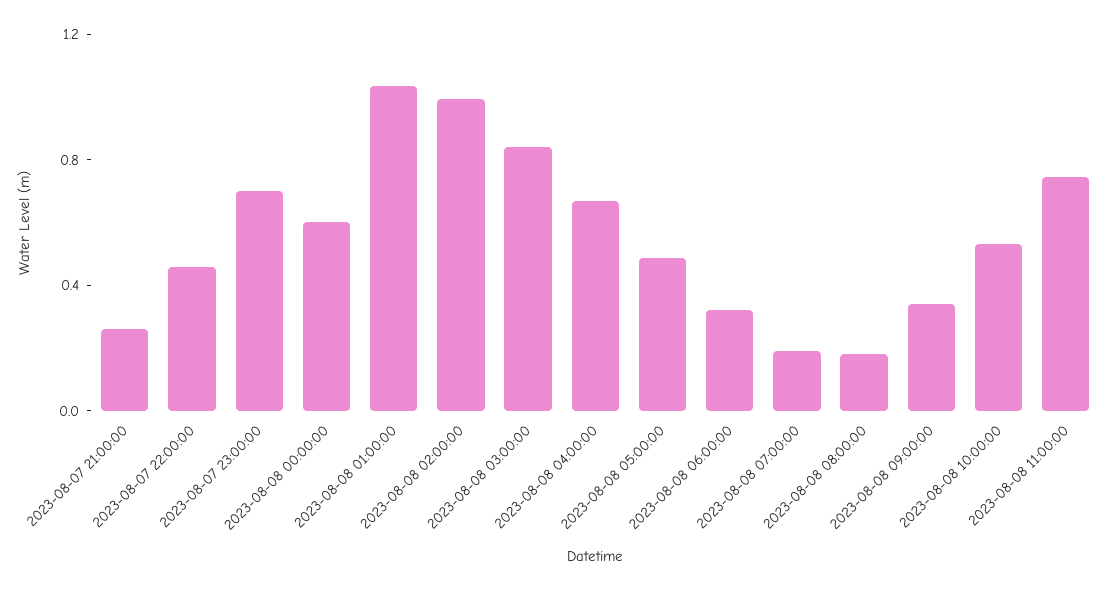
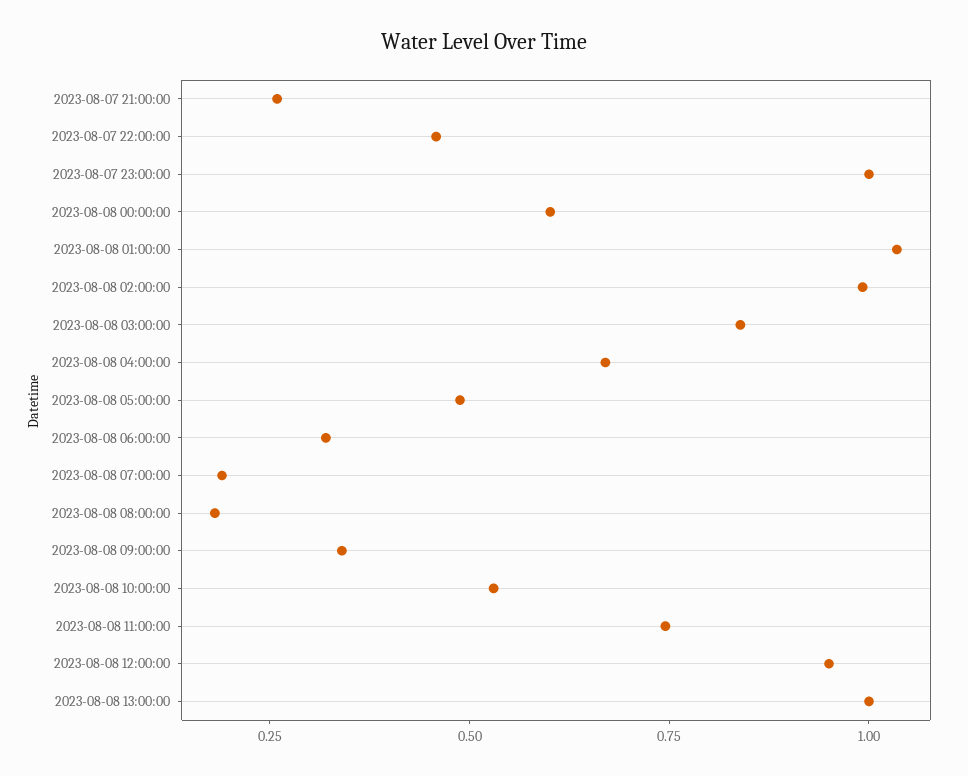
2023-08-07 23:00:00: 0.7 -> 1
2023-08-08 12:00:00: none -> 0.95
2023-08-08 13:00:00: none -> 1

